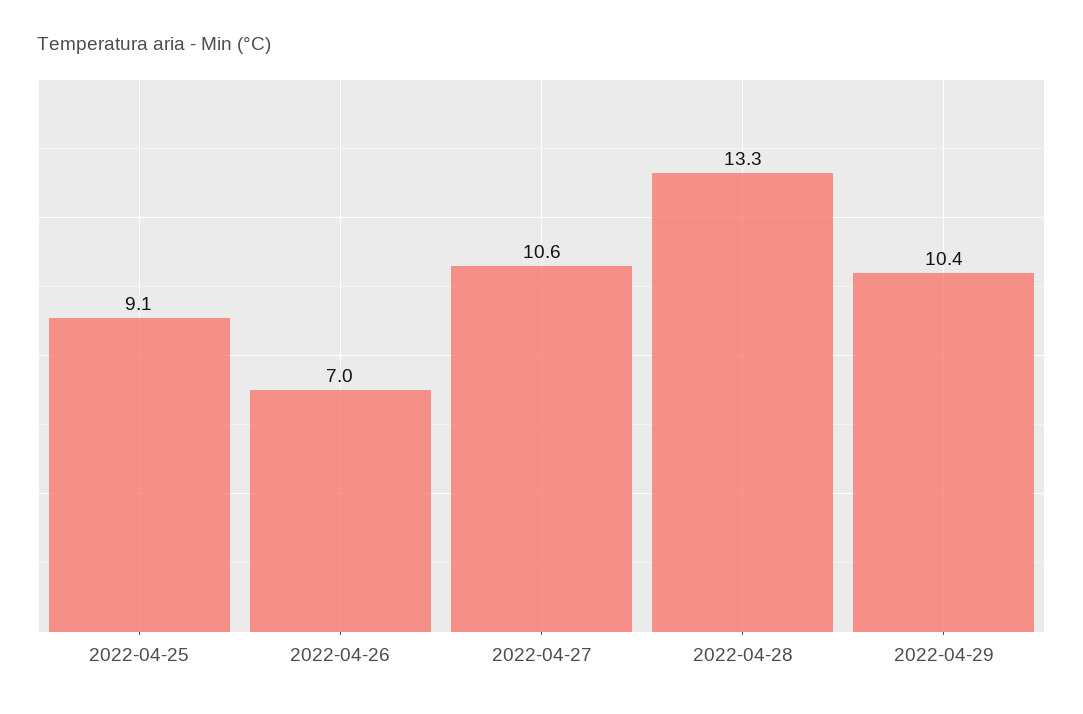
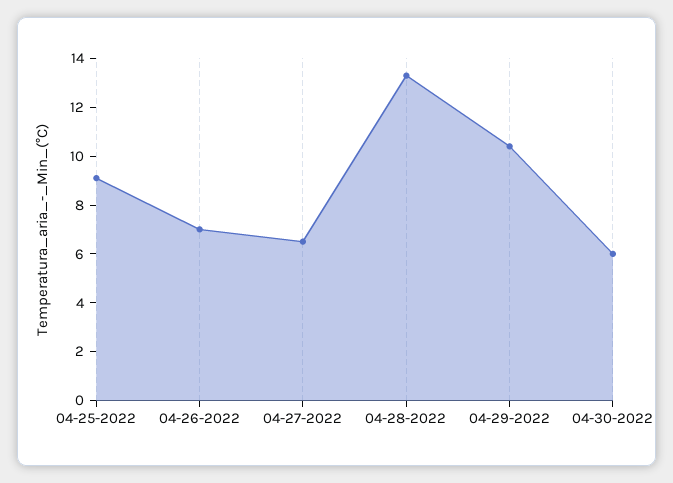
2022-04-27: 10.6 -> 6.5
04-30-2022: none -> 6

